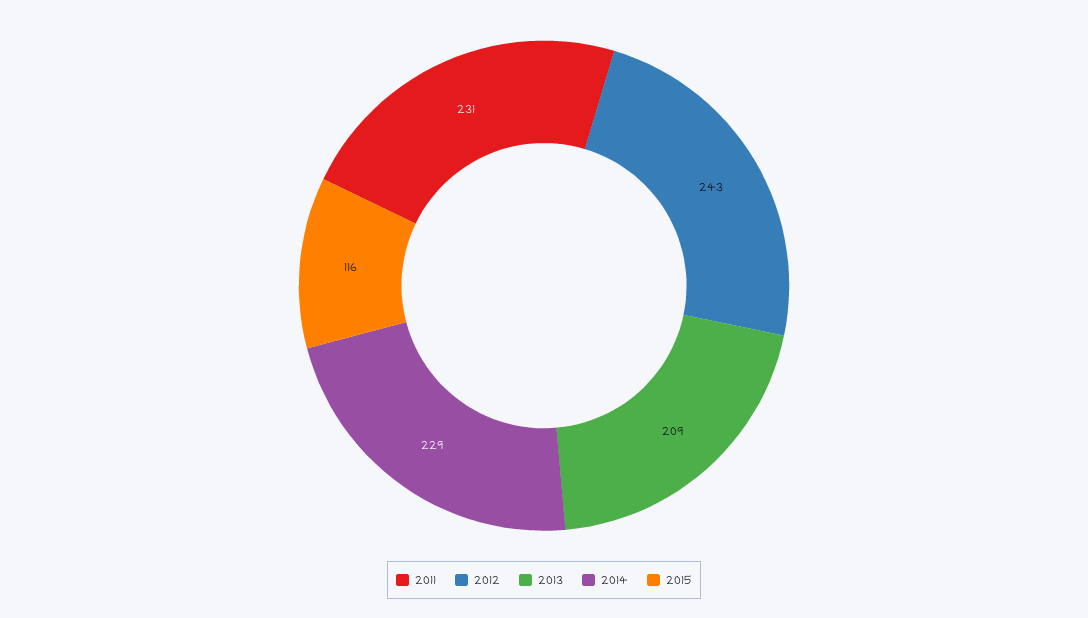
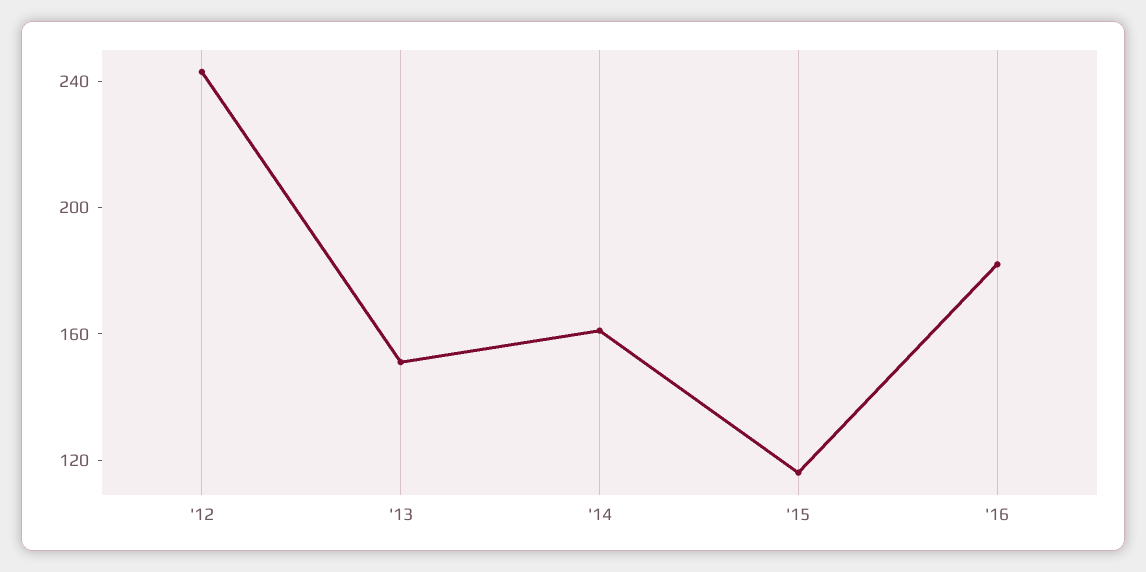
2011: 231 -> none
2013: 209 -> 150
2014: 229 -> 160
'16: none -> 180

